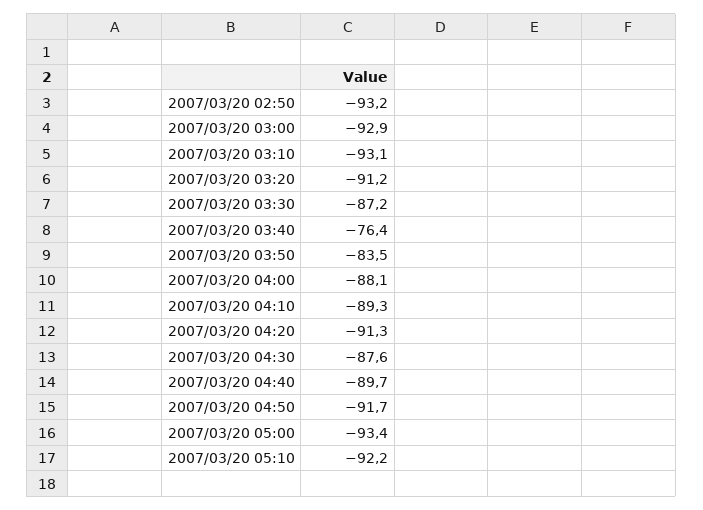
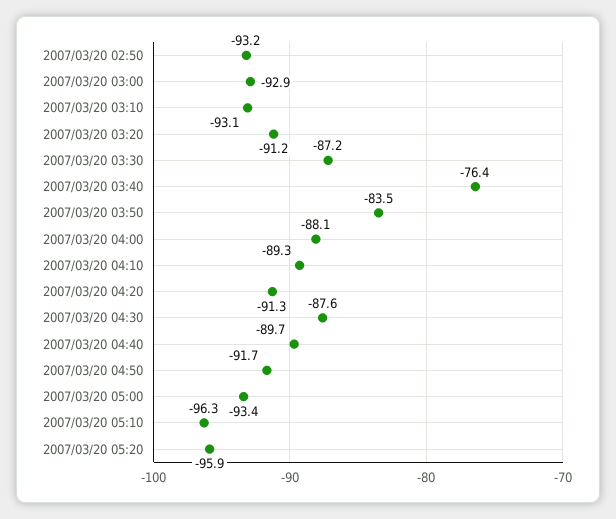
2007/03/20 05:10: -92.2 -> -96.3
2007/03/20 05:20: none -> -95.9

